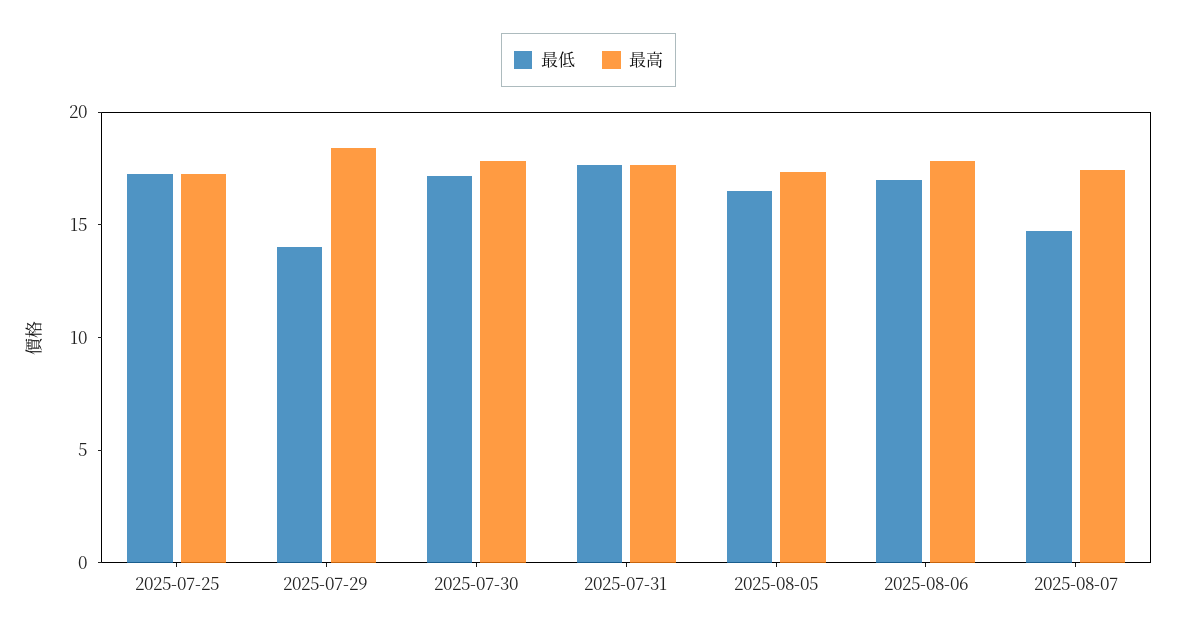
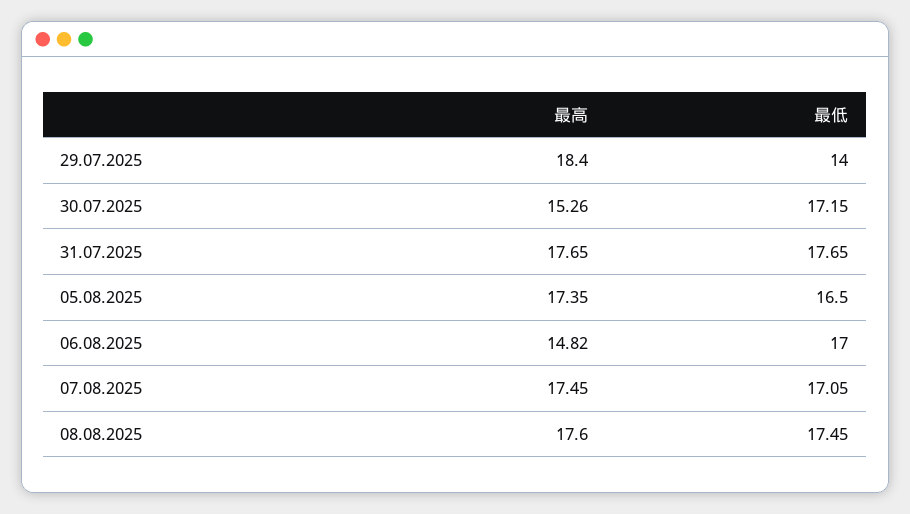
最低, 2025-07-25: 17 -> none
最高, 2025-07-25: 17 -> none
最高, 2025-07-30: 18 -> 15.26
最高, 2025-08-06: 18 -> 14.82
最低, 2025-08-07: 15 -> 17.05
最高, 08.08.2025: none -> 17.6
最低, 08.08.2025: none -> 17.45

